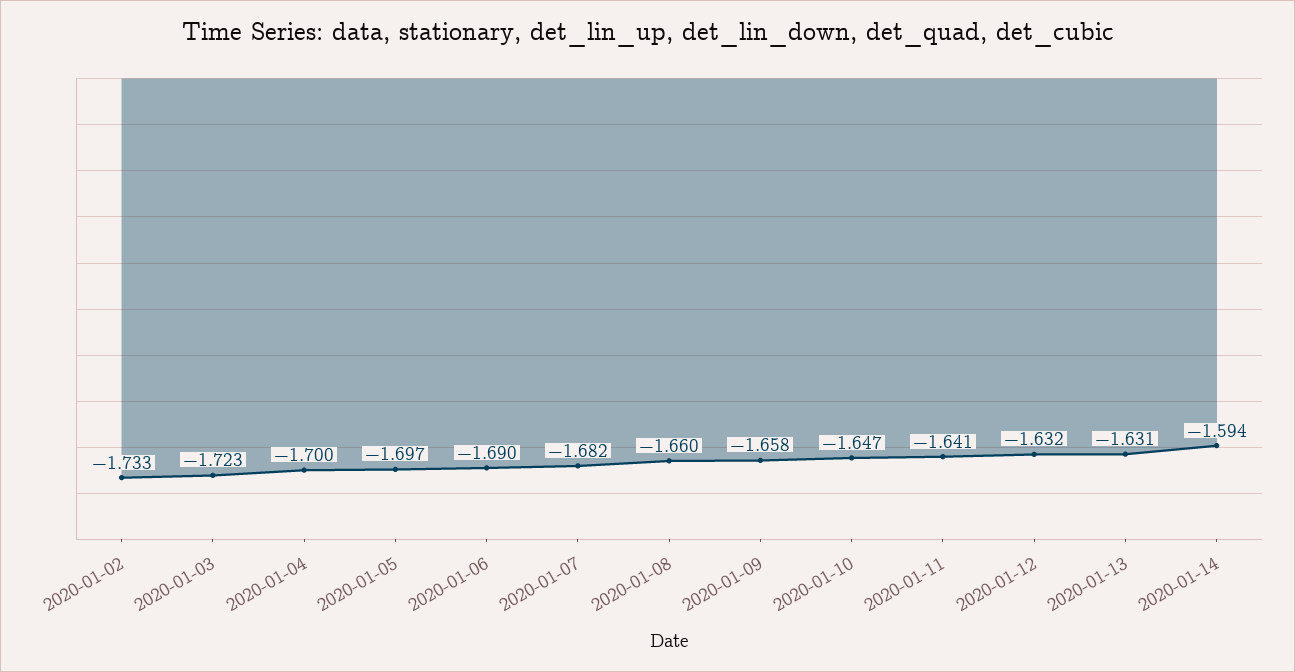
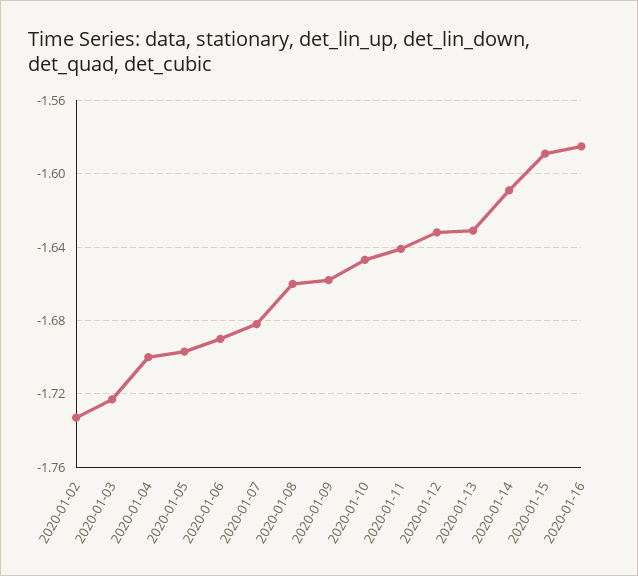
2020-01-14: -1.594 -> -1.61
2020-01-15: none -> -1.59
2020-01-16: none -> -1.585

